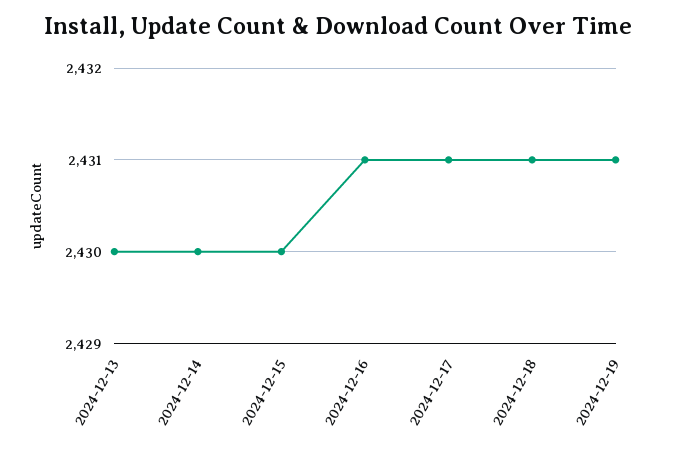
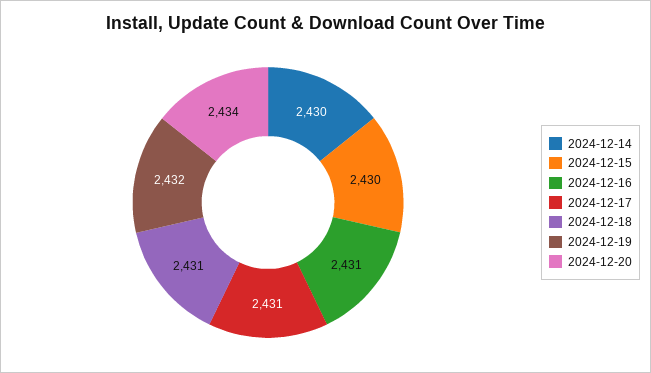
2024-12-13: 2430 -> none
2024-12-19: 2431 -> 2432
2024-12-20: none -> 2434

